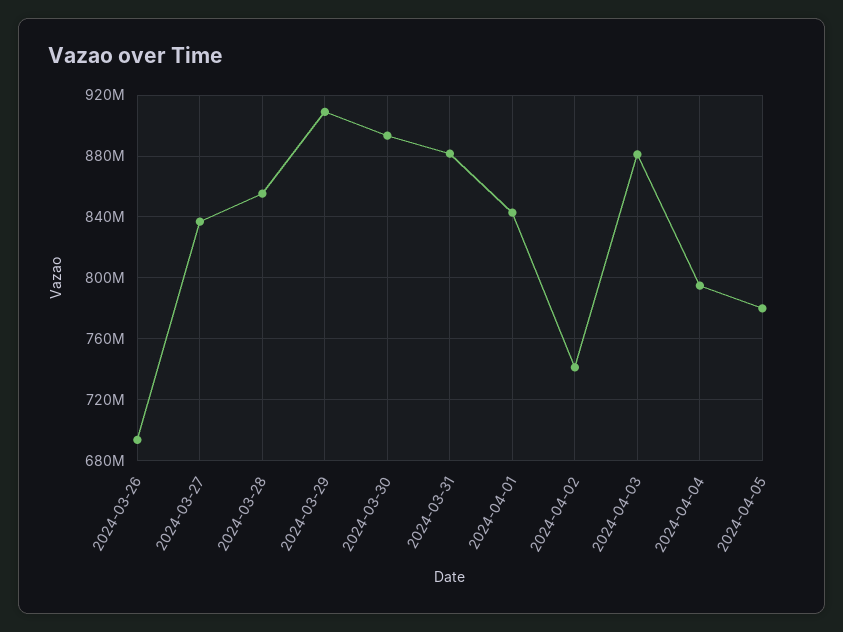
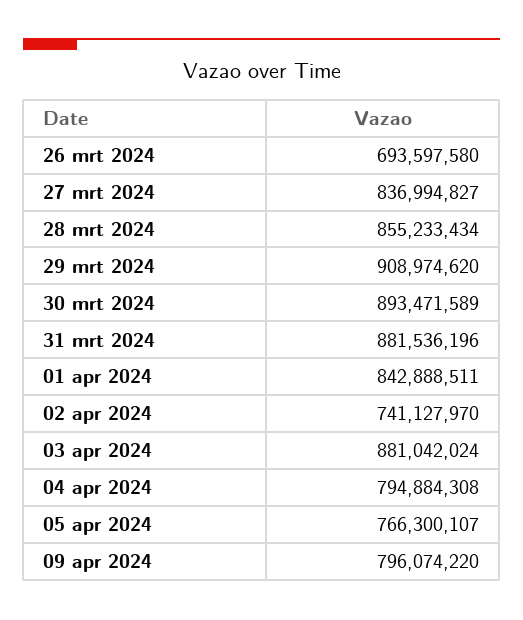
2024-04-05: 780000000 -> 766300107
09 apr 2024: none -> 796074220

